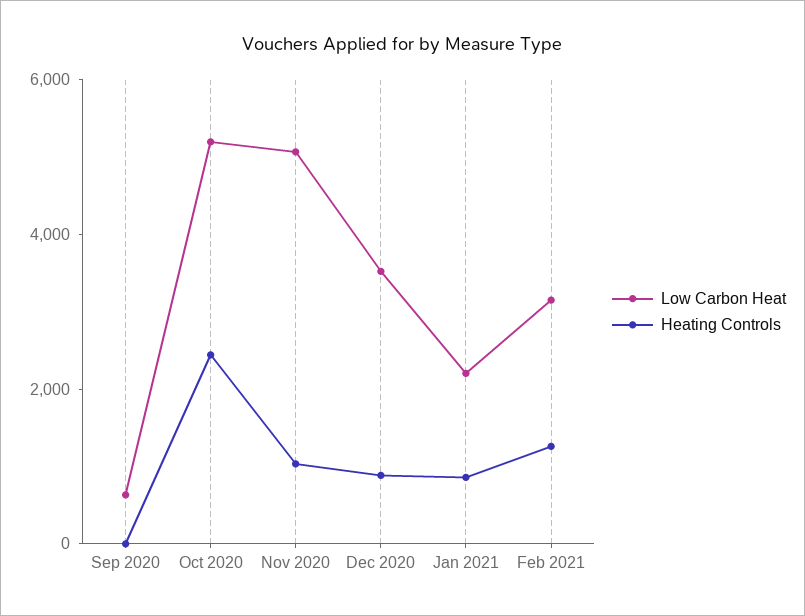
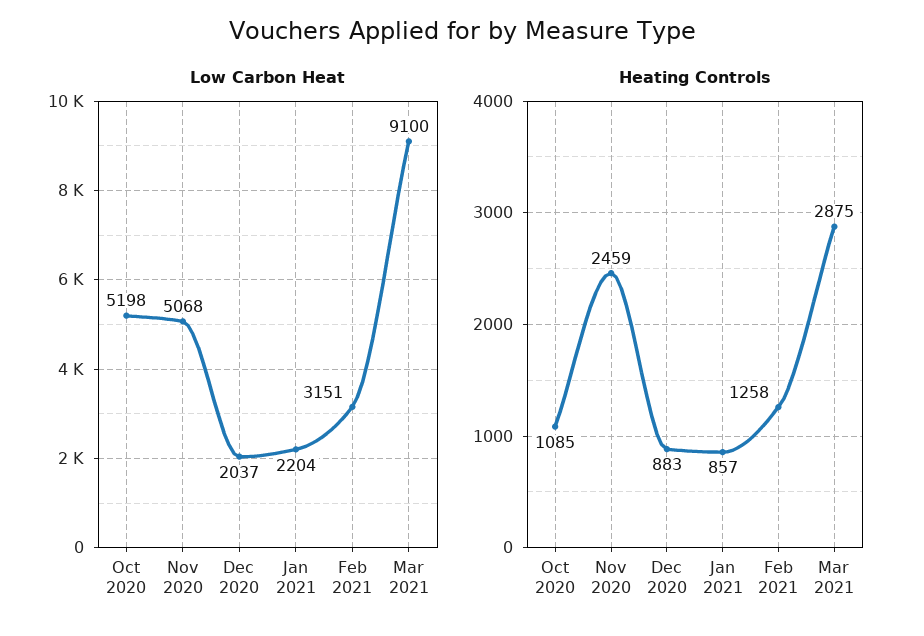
Low Carbon Heat, Sep 2020: 500 -> none
Heating Controls, Sep 2020: 0 -> none
Heating Controls, Oct 2020: 2500 -> 1085
Heating Controls, Nov 2020: 1000 -> 2459
Low Carbon Heat, Dec 2020: 3500 -> 2037
Low Carbon Heat, Mar 2021: none -> 9100
Heating Controls, Mar 2021: none -> 2875

